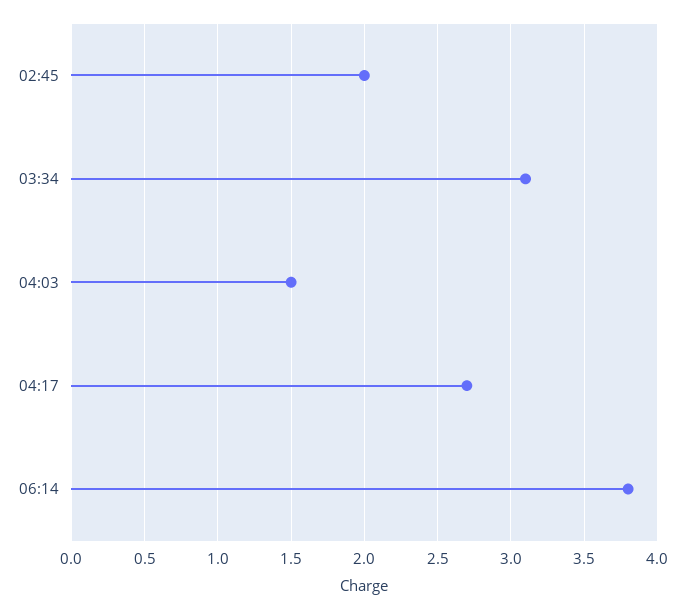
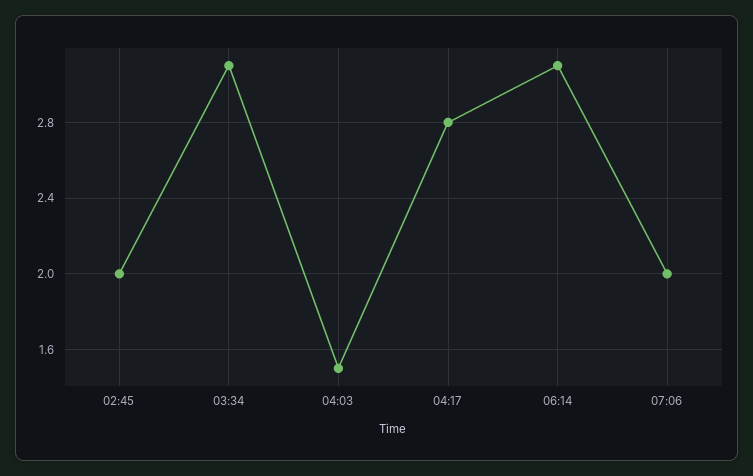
04:17: 2.7 -> 2.8
06:14: 3.8 -> 3.1
07:06: none -> 2

